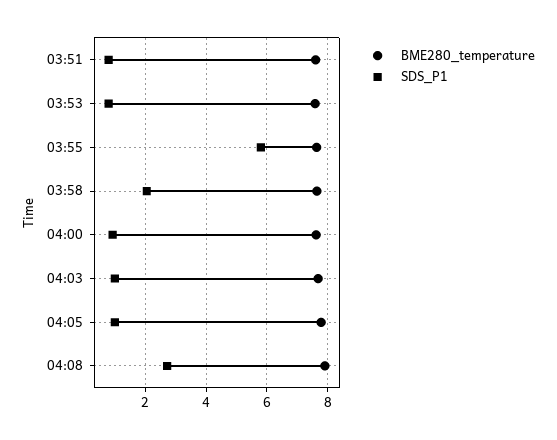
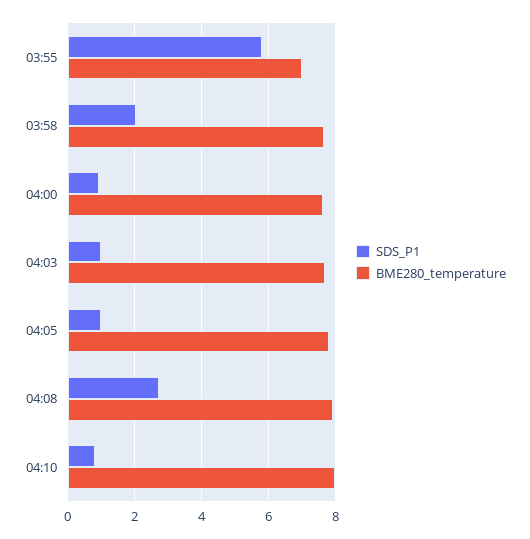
BME280_temperature, 03:51: 7.6 -> none
SDS_P1, 03:51: 0.8 -> none
BME280_temperature, 03:53: 7.6 -> none
SDS_P1, 03:53: 0.8 -> none
BME280_temperature, 03:55: 7.6 -> 7
SDS_P1, 04:10: none -> 0.8
BME280_temperature, 04:10: none -> 8

